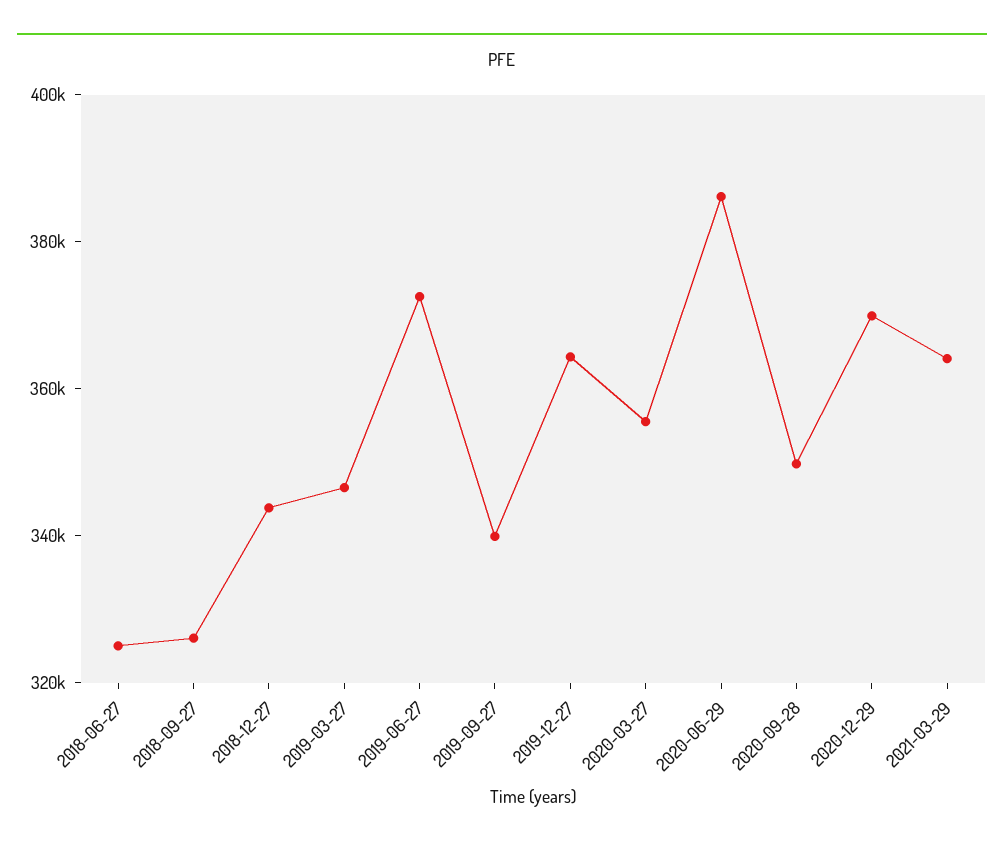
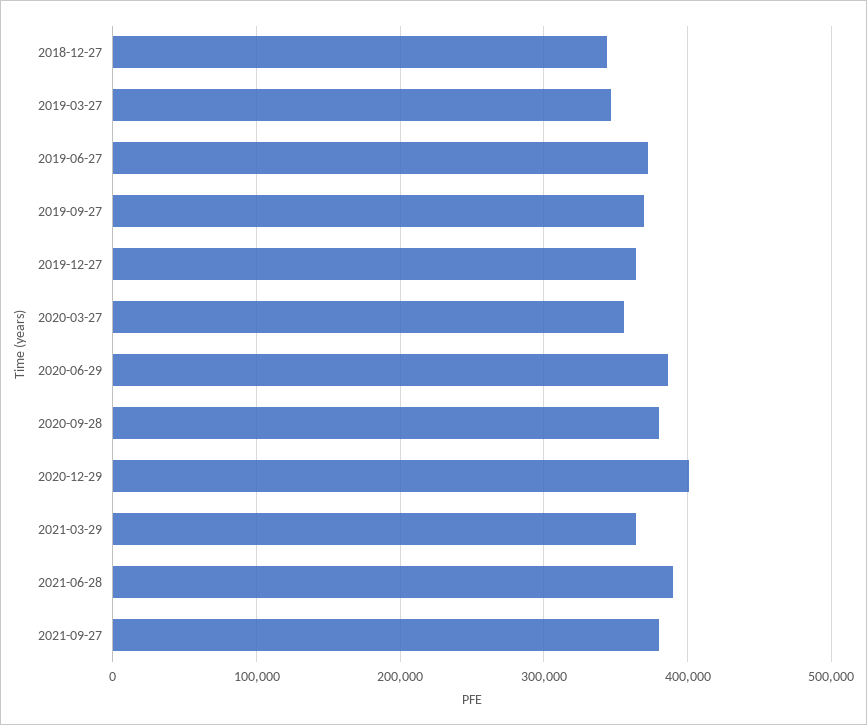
2018-06-27: 325000 -> none
2018-09-27: 325000 -> none
2019-09-27: 340000 -> 370000
2020-09-28: 350000 -> 380000
2020-12-29: 370000 -> 400000
2021-06-28: none -> 390000
2021-09-27: none -> 380000

